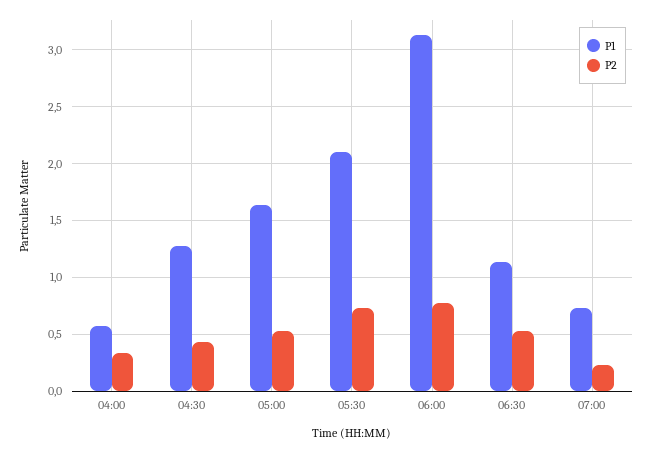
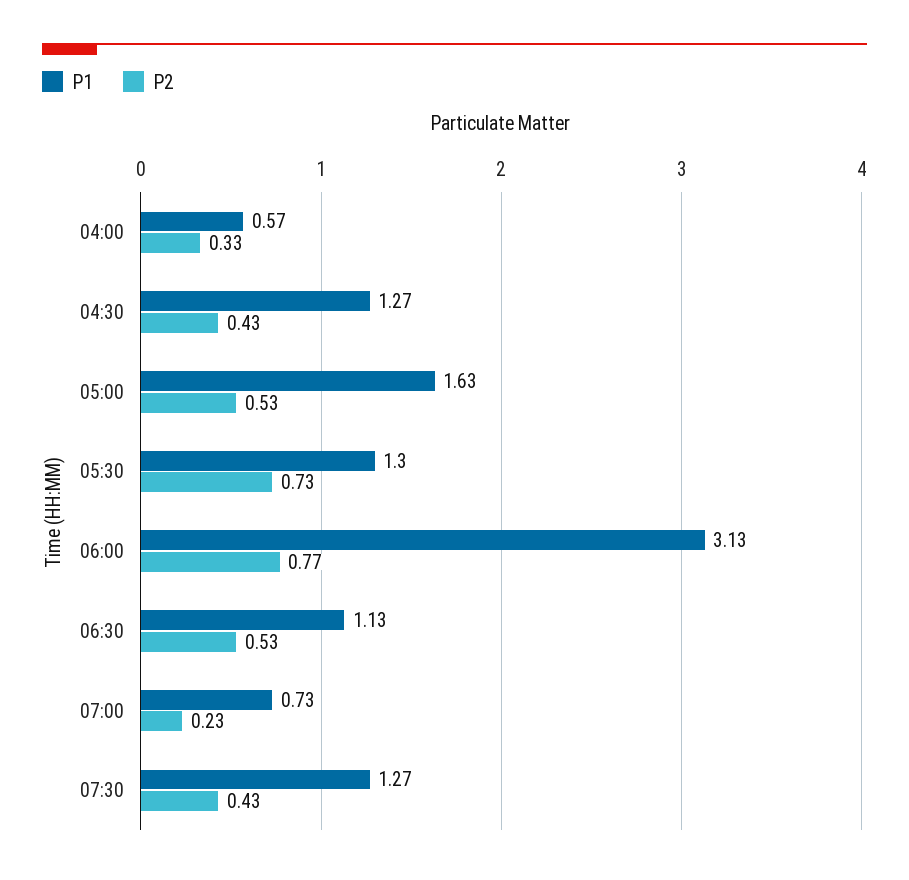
P1, 05:30: 2.1 -> 1.3
P1, 07:30: none -> 1.27
P2, 07:30: none -> 0.43

